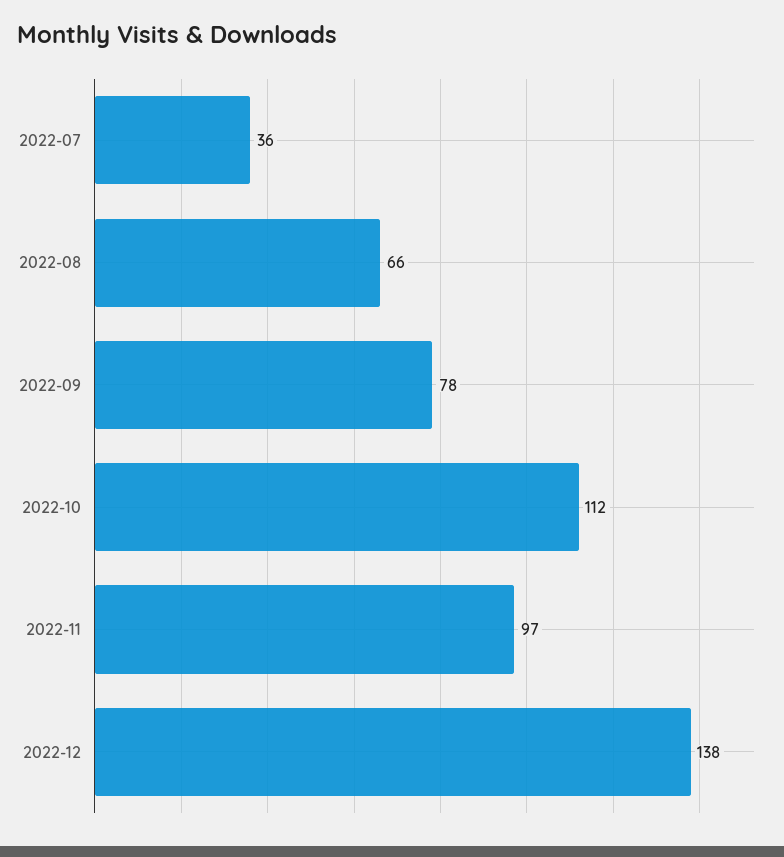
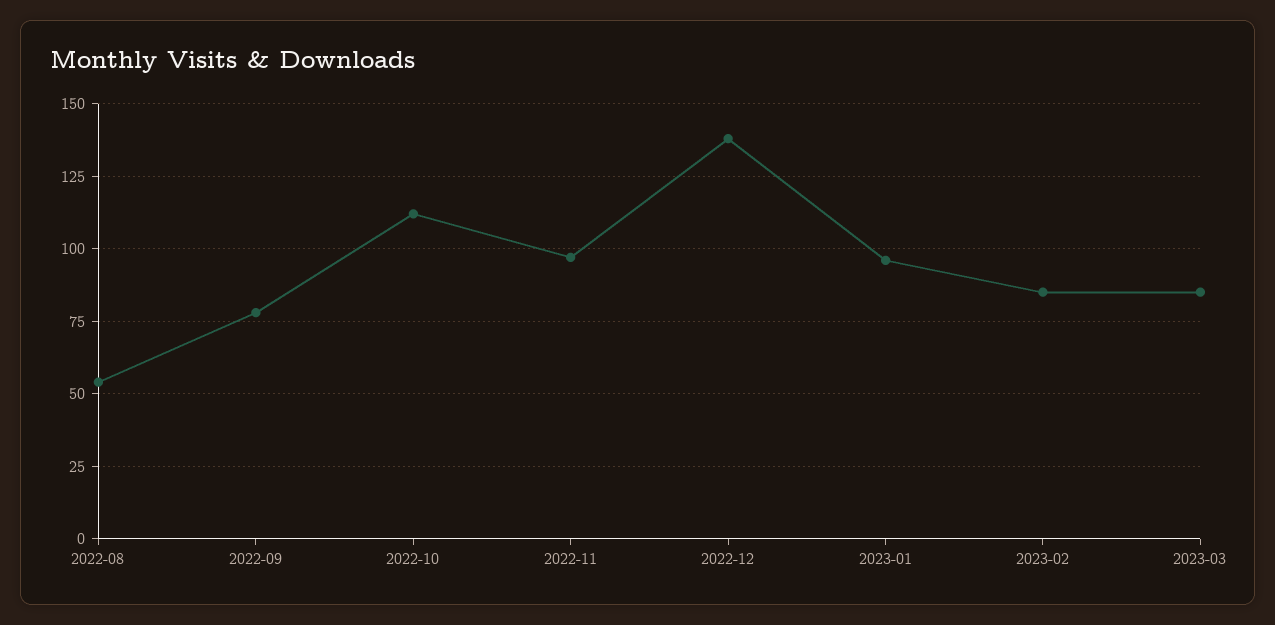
2022-07: 36 -> none
2022-08: 66 -> 55
2023-01: none -> 95
2023-02: none -> 85
2023-03: none -> 85

